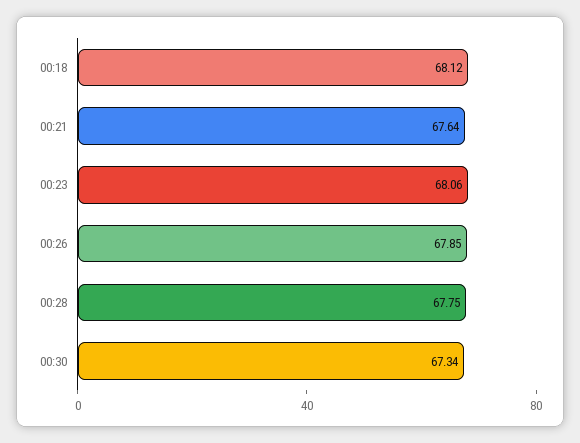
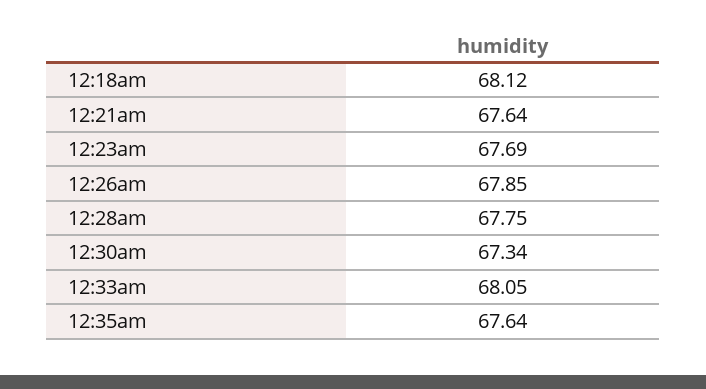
00:23: 68.06 -> 67.69
12:33am: none -> 68.05
12:35am: none -> 67.64

